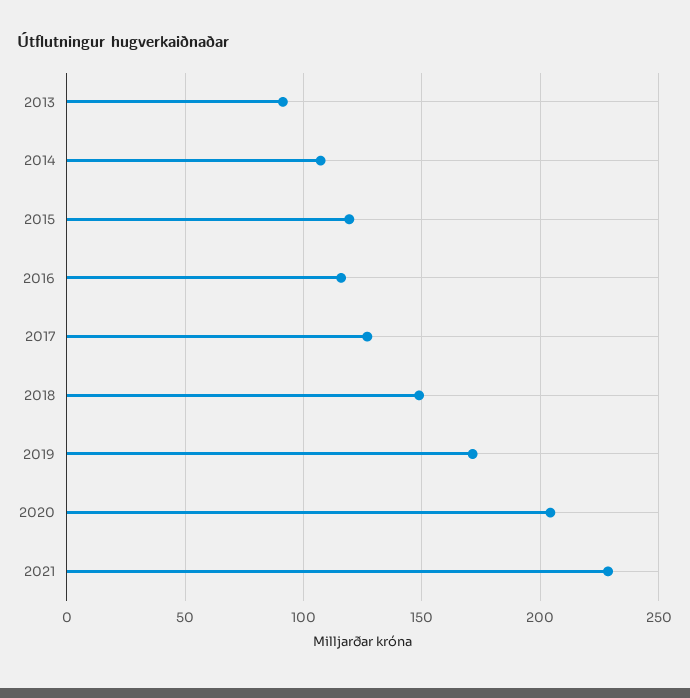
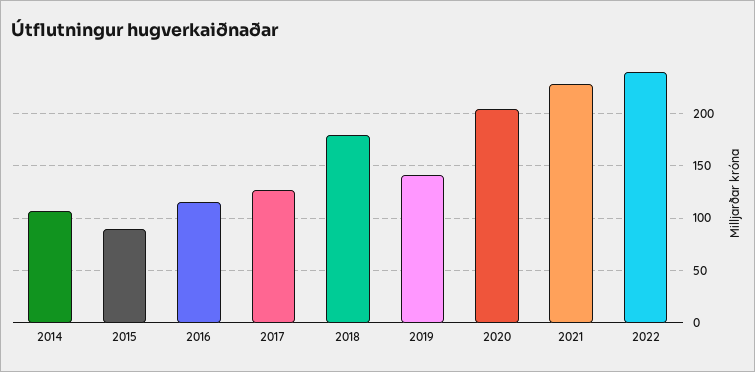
2013: 90 -> none
2015: 120 -> 90
2018: 150 -> 180
2019: 170 -> 140
2022: none -> 240

